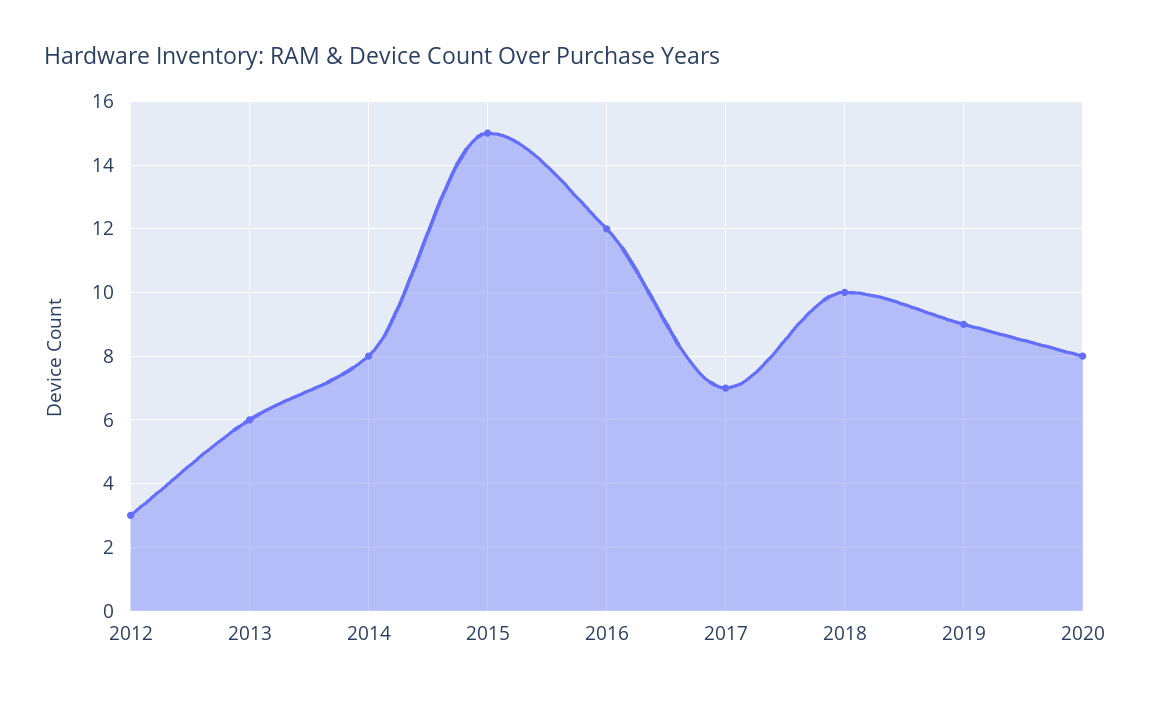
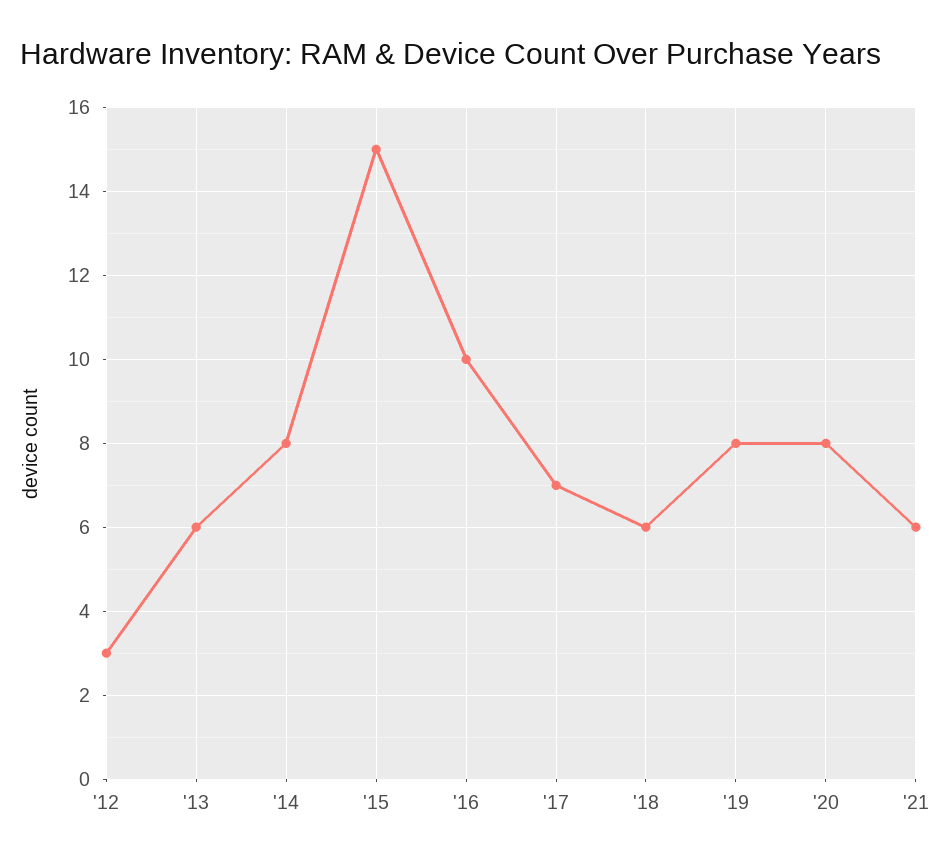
2016: 12 -> 10
2018: 10 -> 6
2019: 9 -> 8
'21: none -> 6

